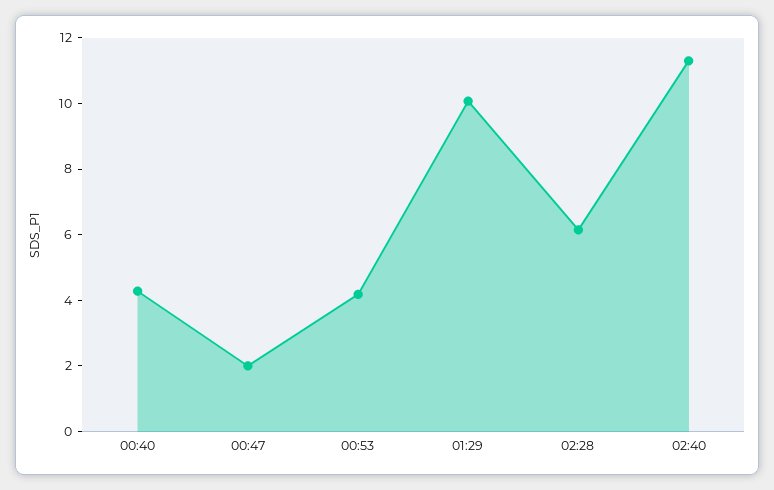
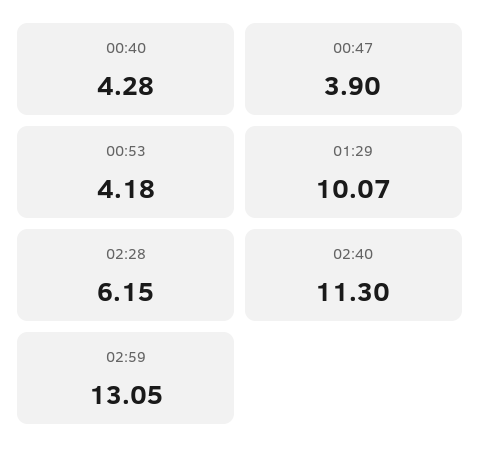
00:47: 2 -> 3.9
02:59: none -> 13.05

